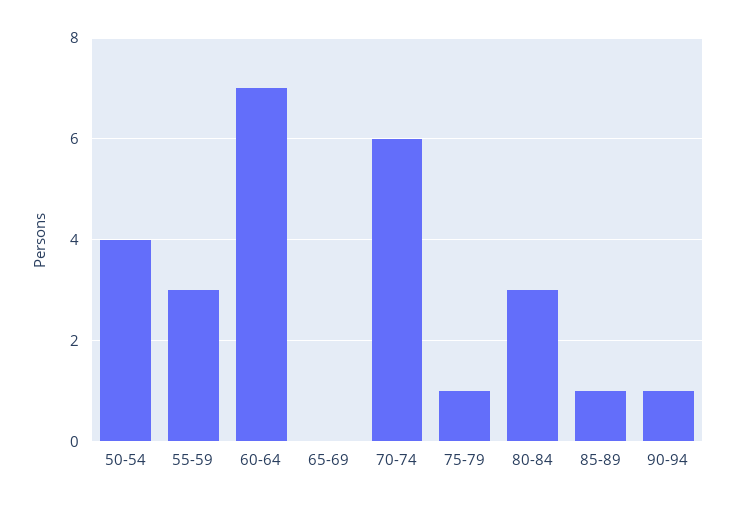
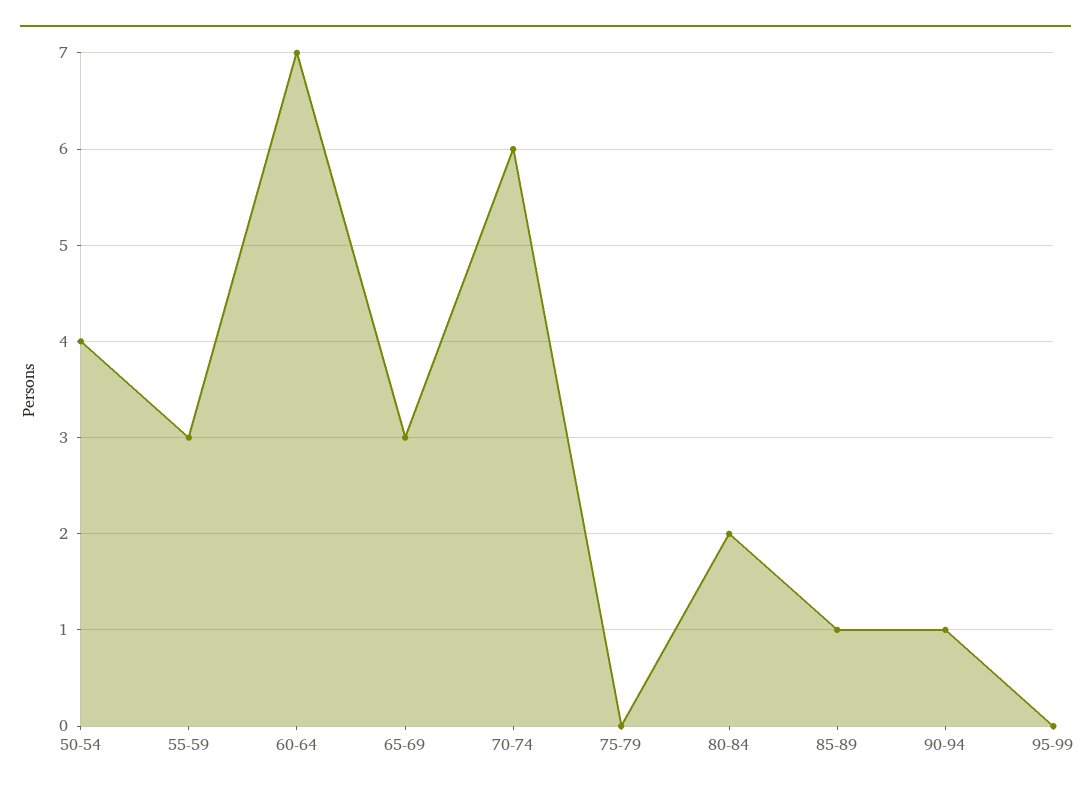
65-69: 0 -> 3
75-79: 1 -> 0
80-84: 3 -> 2
95-99: none -> 0

